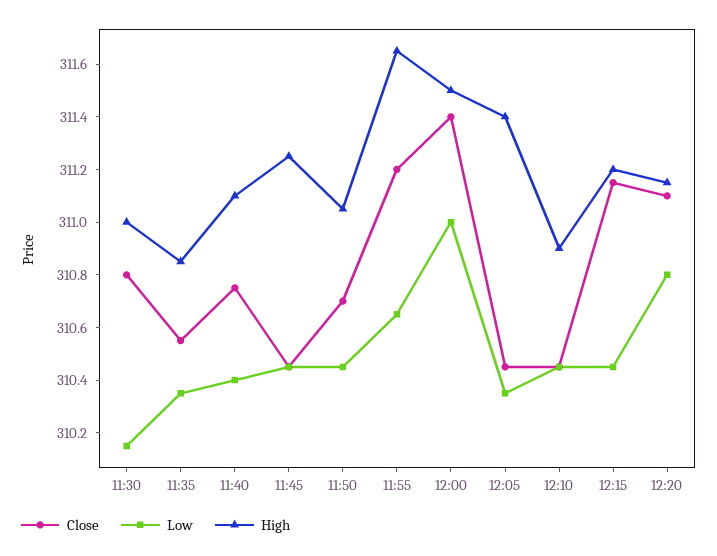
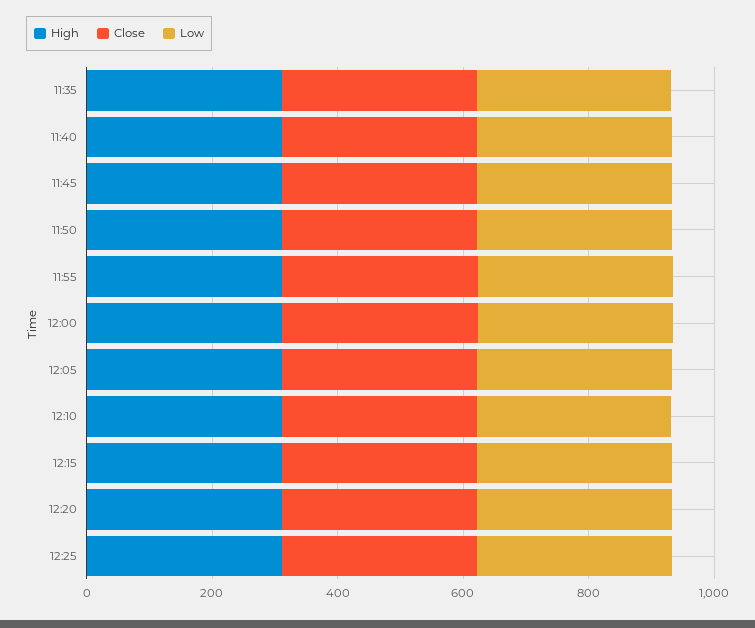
Close, 11:30: 310.8 -> none
Low, 11:30: 310.15 -> none
High, 11:30: 311 -> none
High, 12:25: none -> 300
Close, 12:25: none -> 300
Low, 12:25: none -> 300

